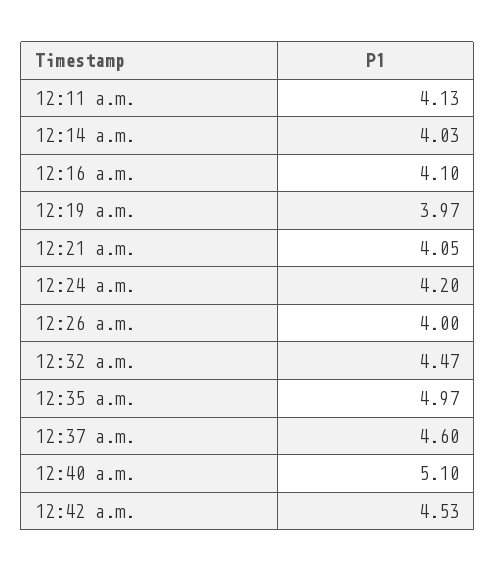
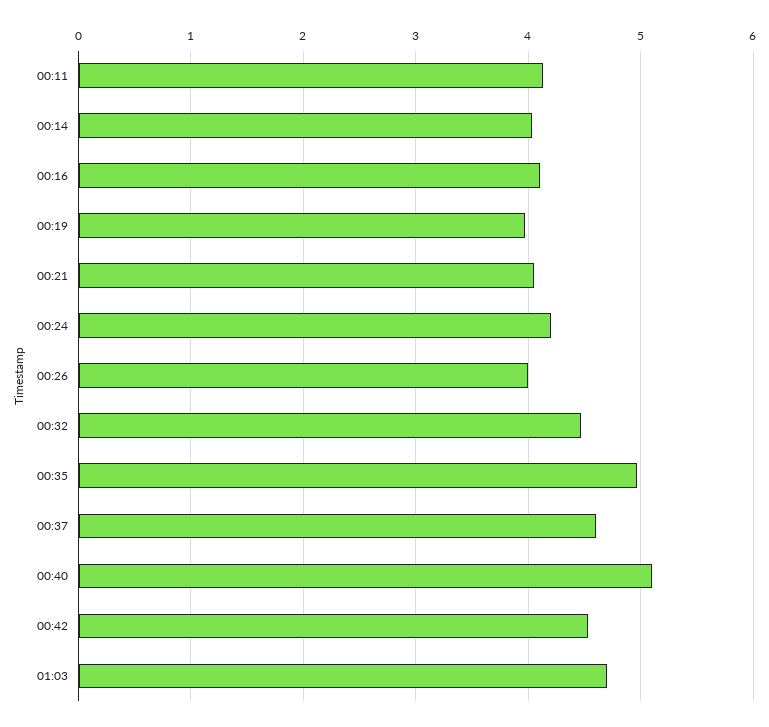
01:03: none -> 4.7

